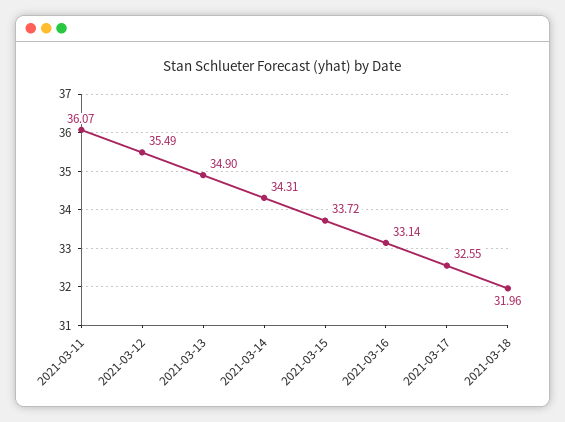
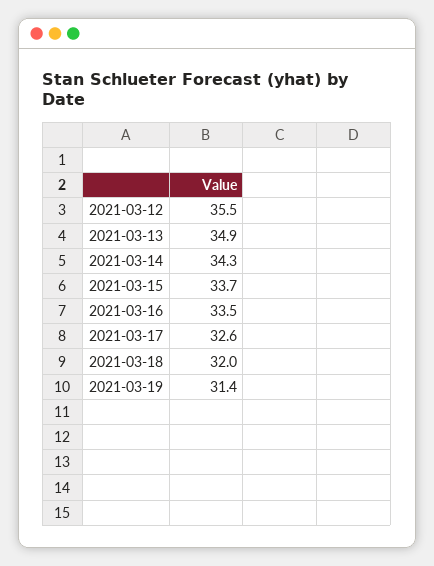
2021-03-11: 36.07 -> none
2021-03-16: 33.14 -> 33.5
2021-03-19: none -> 31.4

